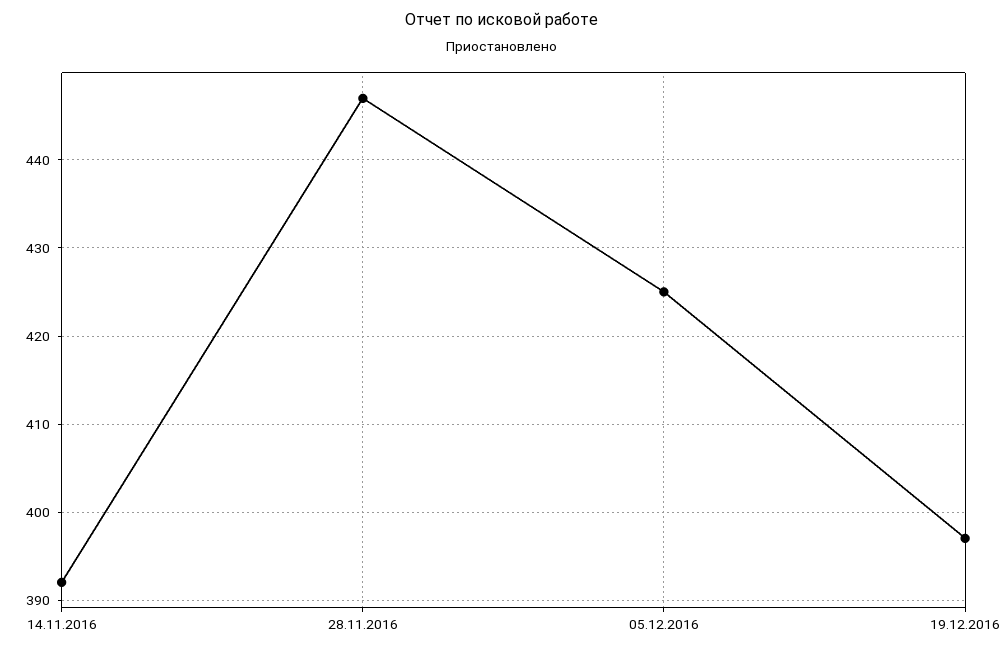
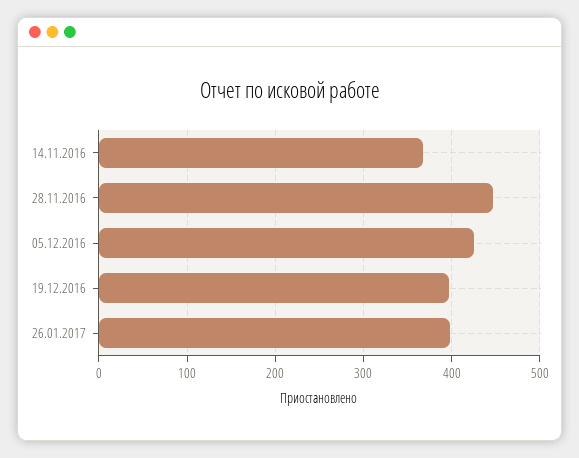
14.11.2016: 392 -> 370
26.01.2017: none -> 400

